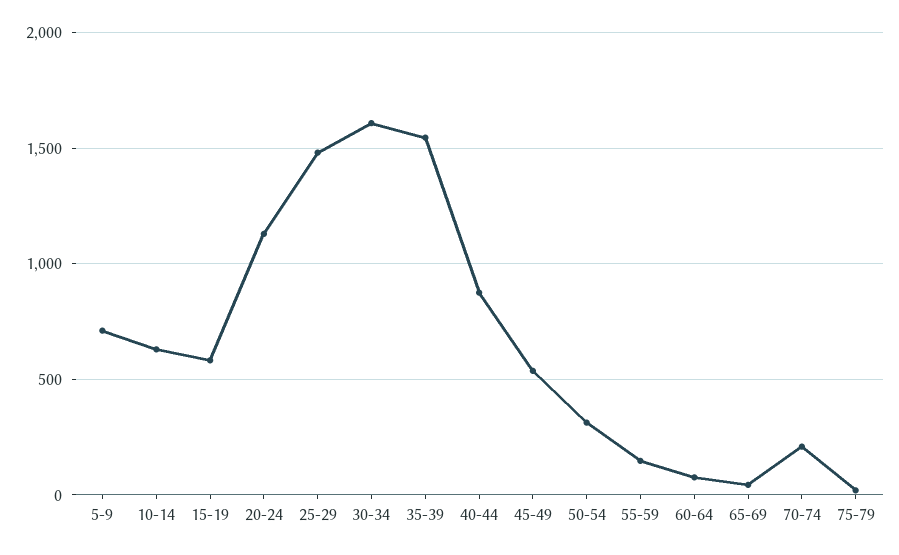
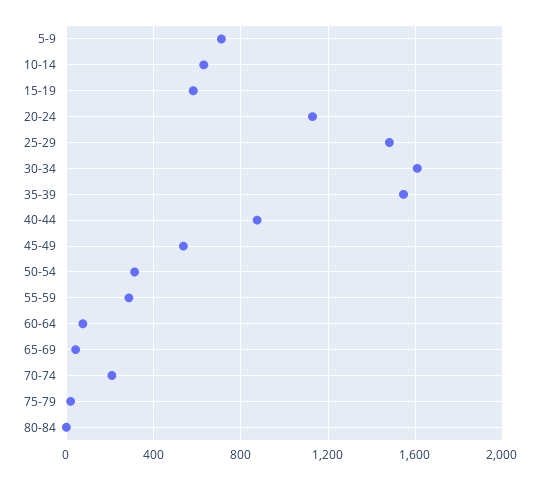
55-59: 150 -> 300
80-84: none -> 0

